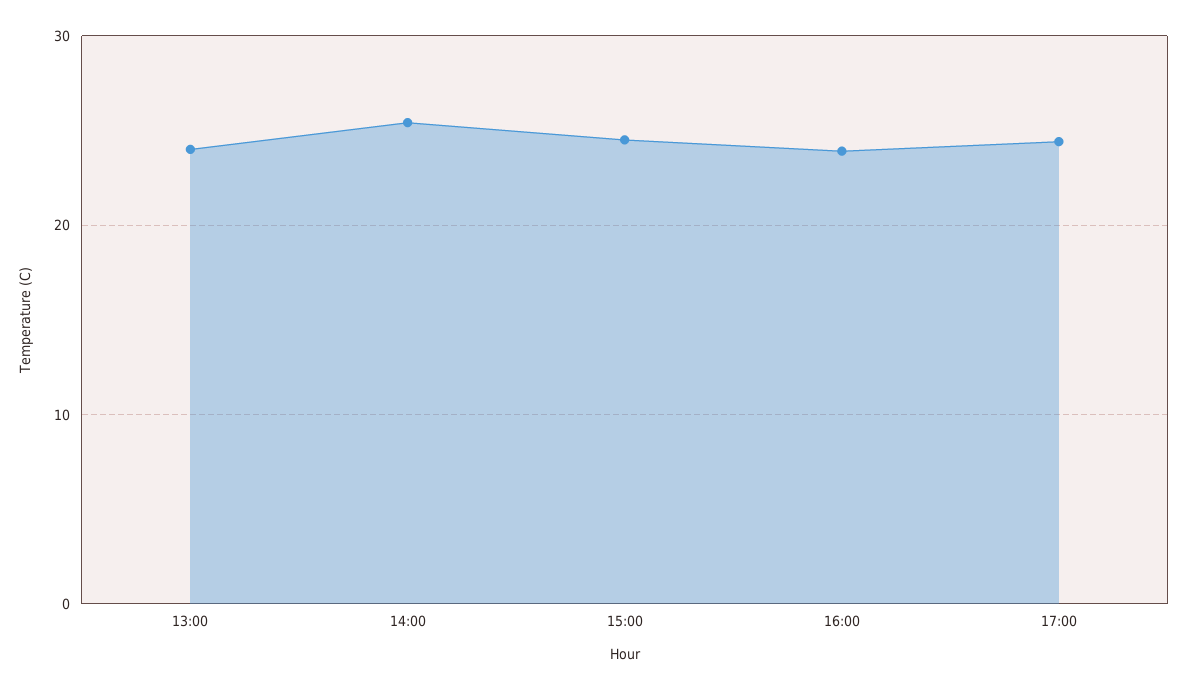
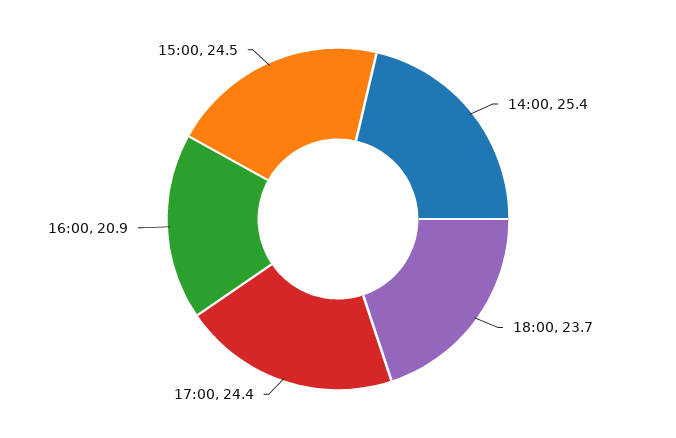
13:00: 24 -> none
16:00: 24 -> 20.9
18:00: none -> 23.7

